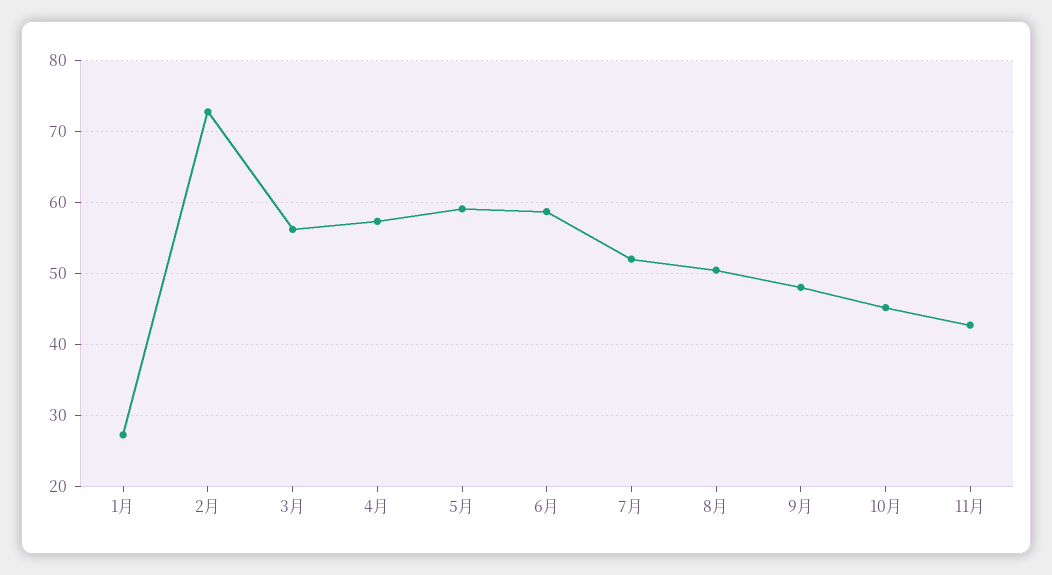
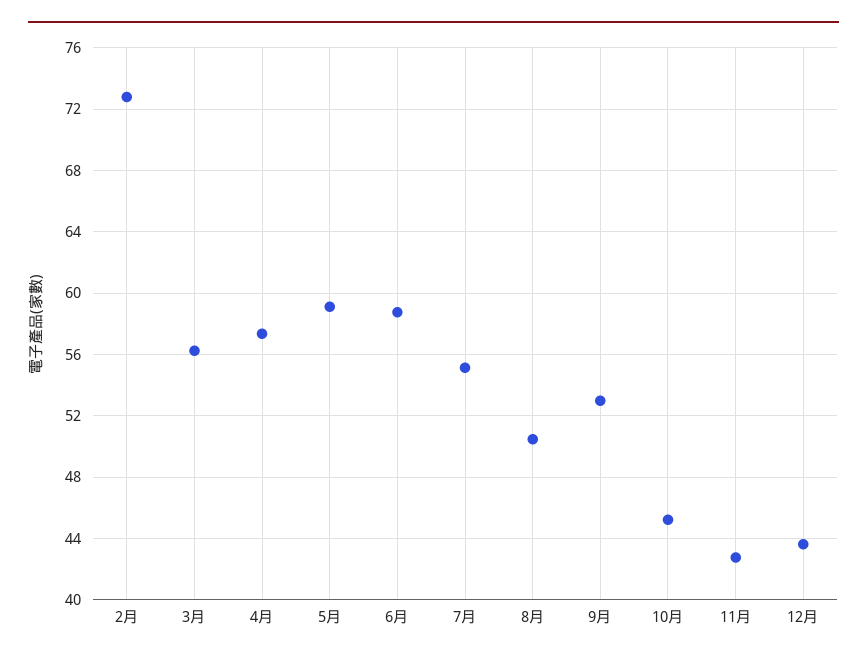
1月: 27 -> none
7月: 52 -> 55
9月: 48 -> 53
12月: none -> 43.5

